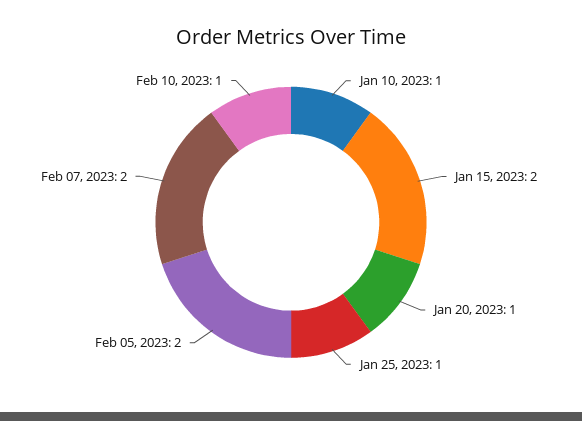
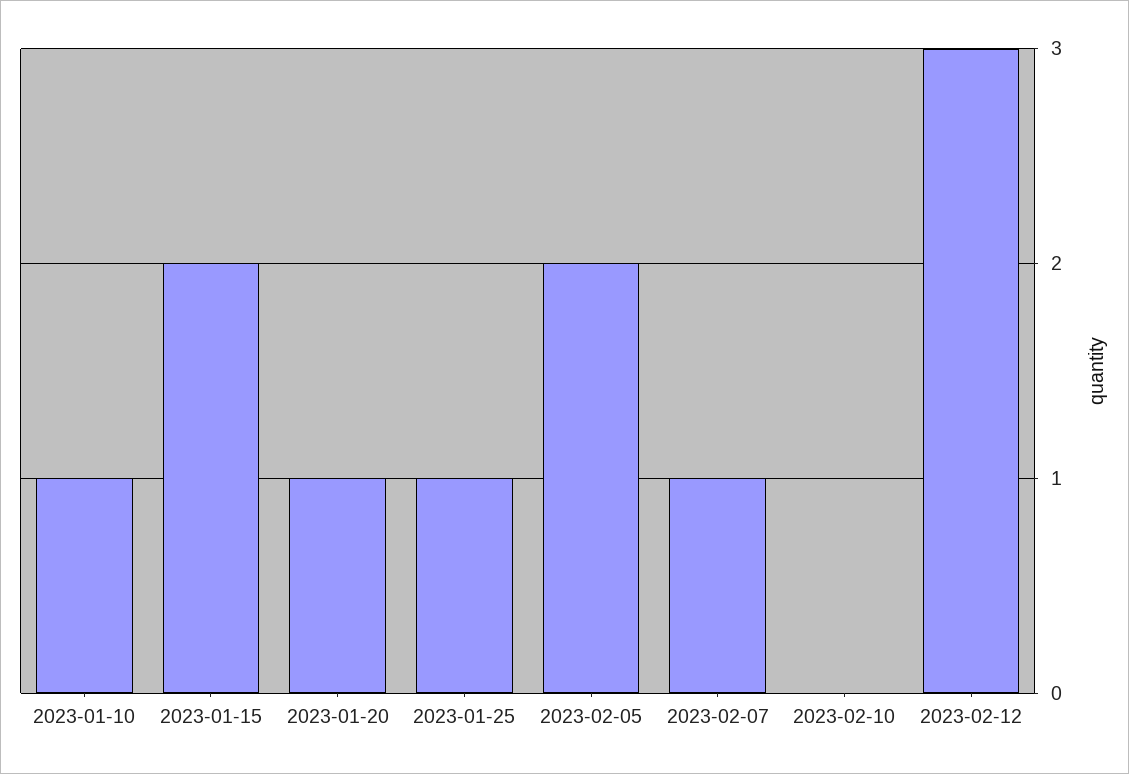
Feb 07, 2023: 2 -> 1
Feb 10, 2023: 1 -> 0
2023-02-12: none -> 3

